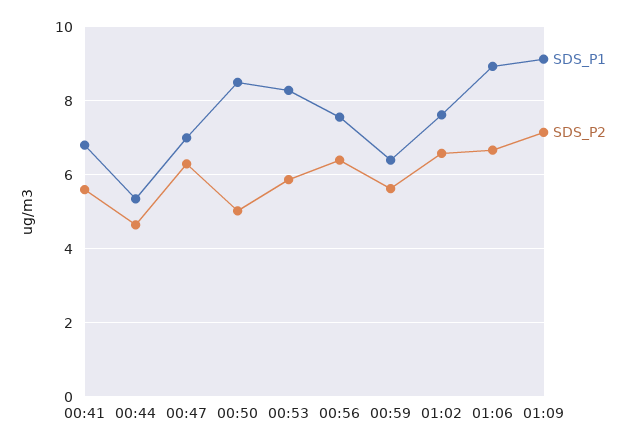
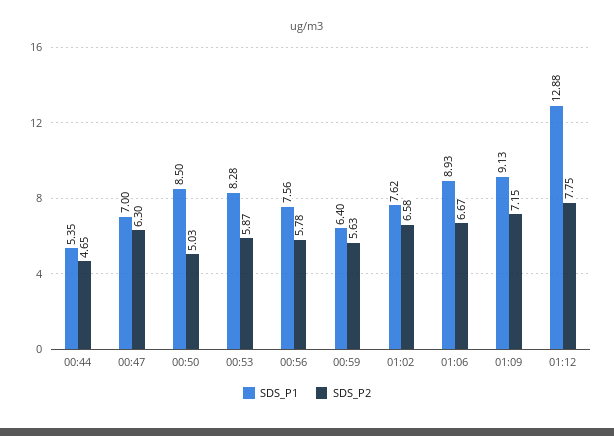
SDS_P1, 00:41: 6.8 -> none
SDS_P2, 00:41: 5.6 -> none
SDS_P2, 00:56: 6.4 -> 5.78
SDS_P1, 01:12: none -> 12.88
SDS_P2, 01:12: none -> 7.75

